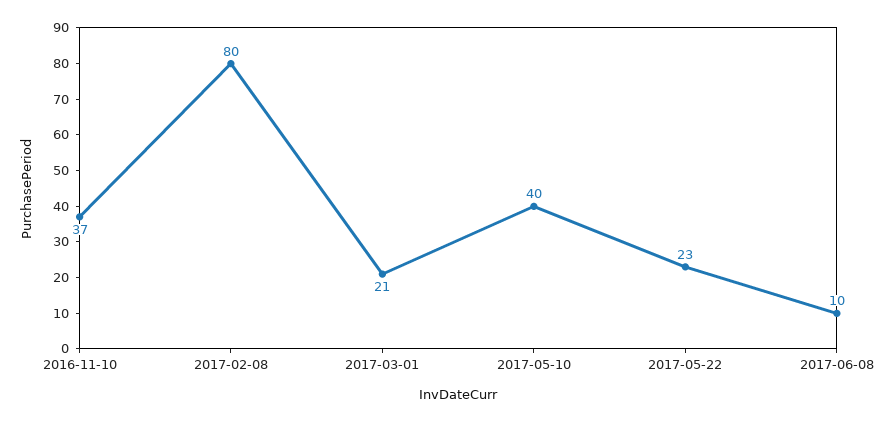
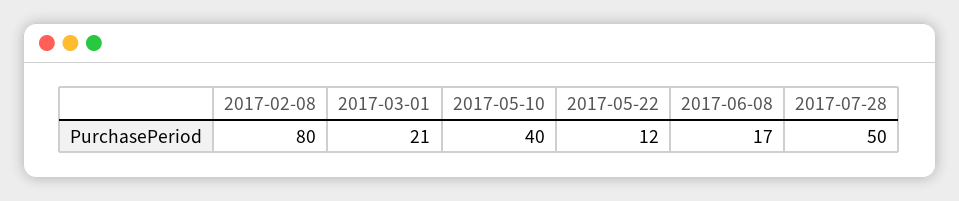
2016-11-10: 37 -> none
2017-05-22: 23 -> 12
2017-06-08: 10 -> 17
2017-07-28: none -> 50

